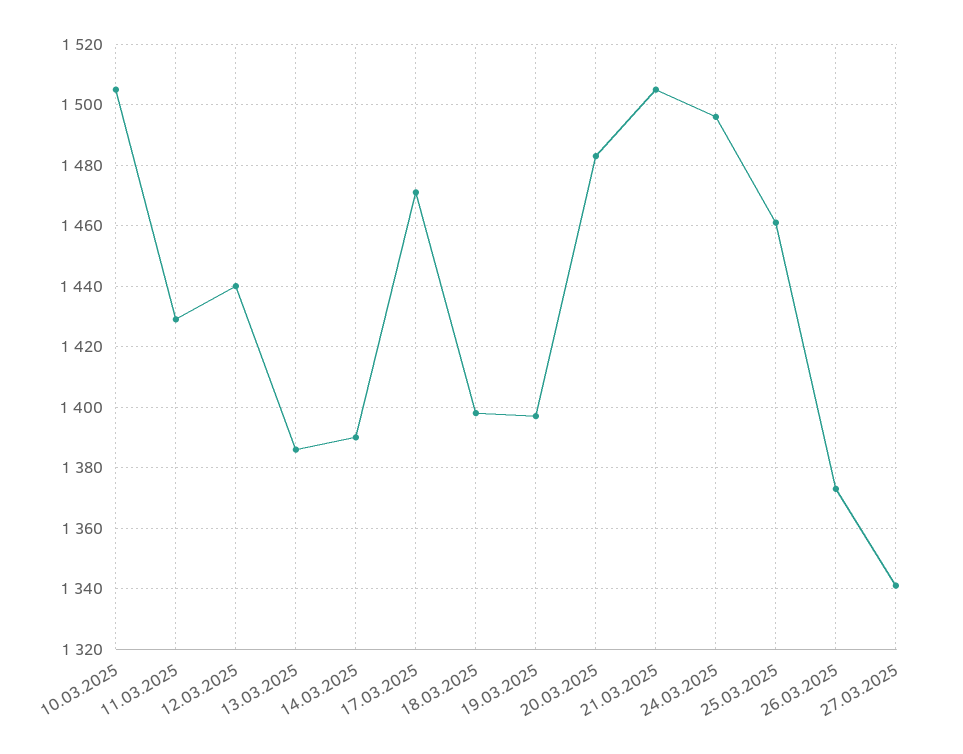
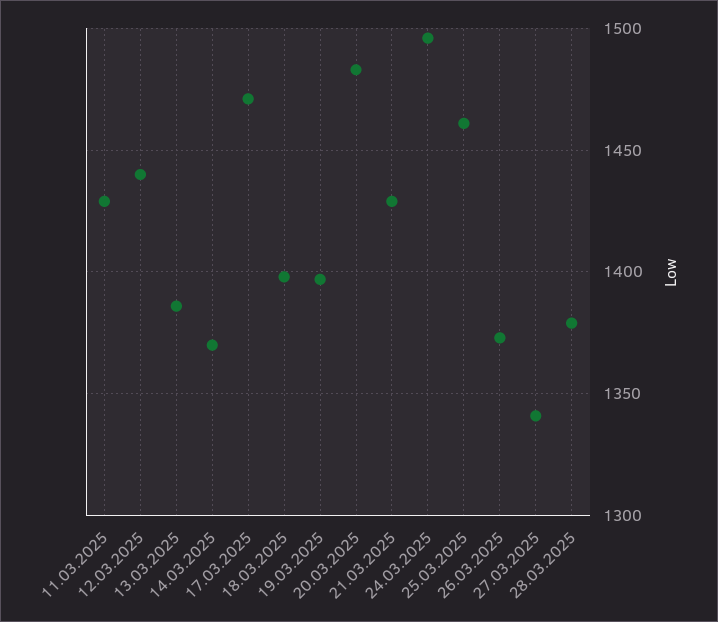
10.03.2025: 1505 -> none
14.03.2025: 1390 -> 1370
21.03.2025: 1505 -> 1430
28.03.2025: none -> 1380

